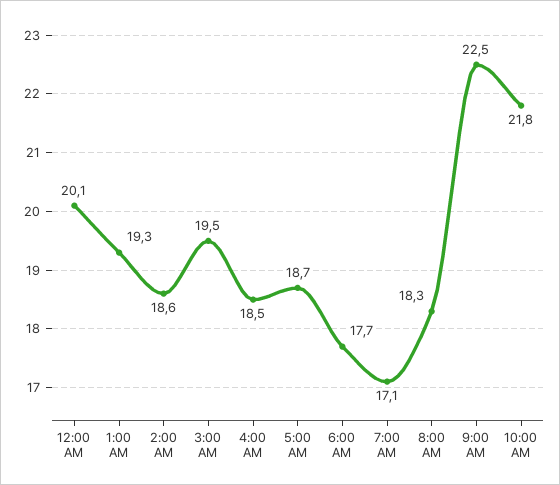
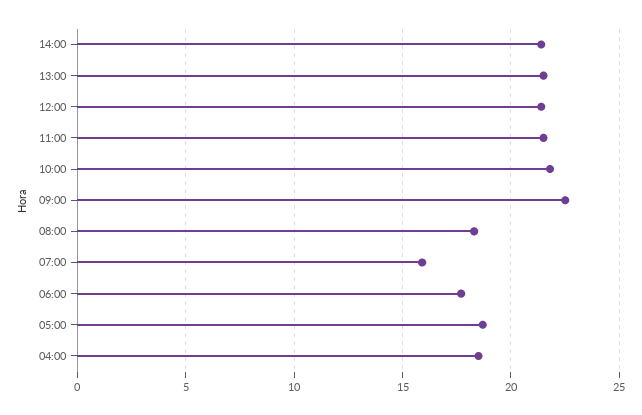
12:00 AM: 20.1 -> none
1:00 AM: 19.3 -> none
2:00 AM: 18.6 -> none
3:00 AM: 19.5 -> none
7:00 AM: 17.1 -> 16
14:00: none -> 21.5
13:00: none -> 21.5
12:00: none -> 21.5
11:00: none -> 21.5

